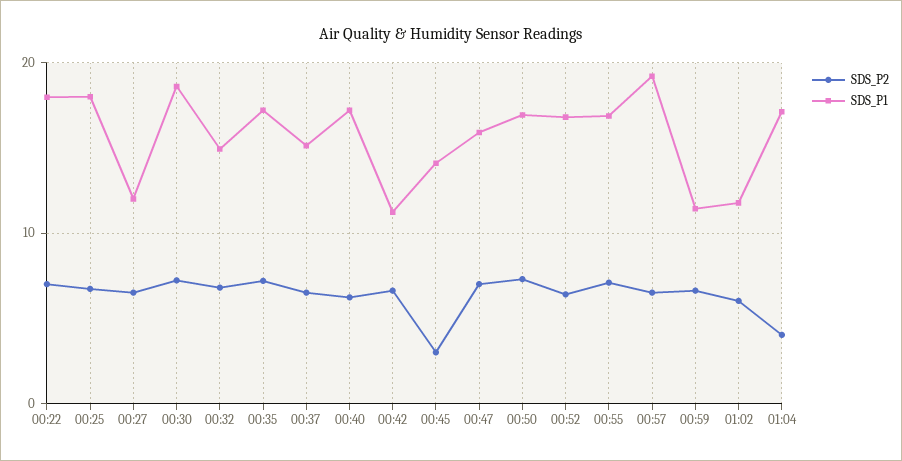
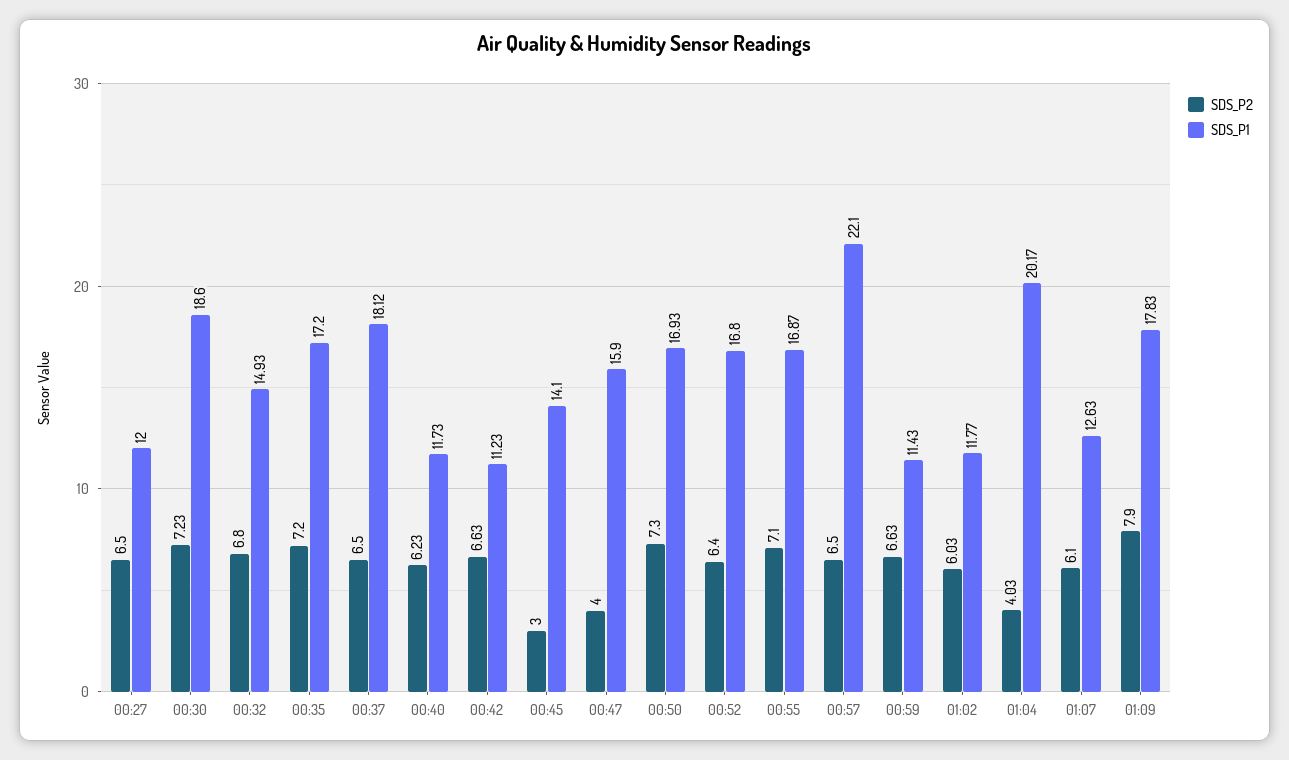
SDS_P2, 00:22: 7 -> none
SDS_P1, 00:22: 18 -> none
SDS_P2, 00:25: 7 -> none
SDS_P1, 00:25: 18 -> none
SDS_P1, 00:37: 15 -> 18.12
SDS_P1, 00:40: 17 -> 11.73
SDS_P2, 00:47: 7 -> 4
SDS_P1, 00:57: 19 -> 22.1
SDS_P1, 01:04: 17 -> 20.17
SDS_P2, 01:07: none -> 6.1
SDS_P1, 01:07: none -> 12.63
SDS_P2, 01:09: none -> 7.9
SDS_P1, 01:09: none -> 17.83

